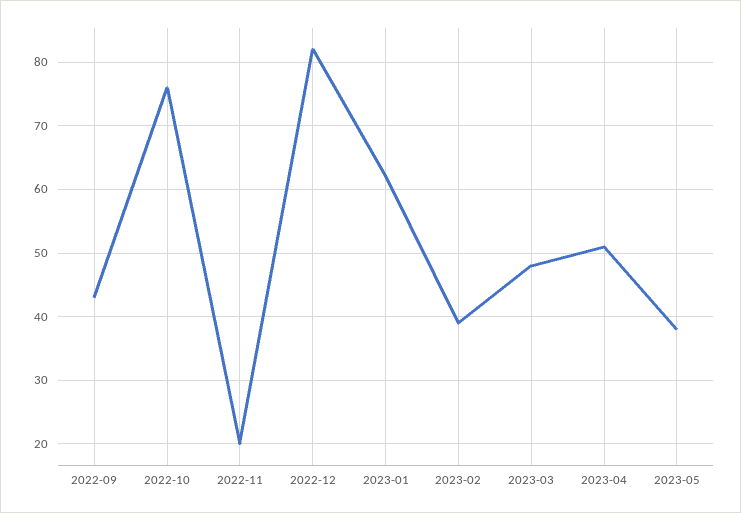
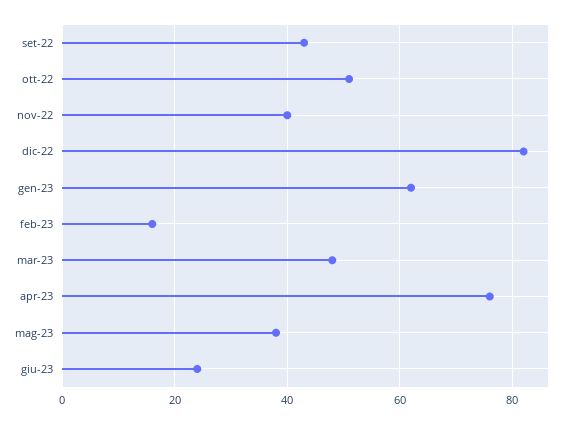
2022-10: 76 -> 50
2022-11: 20 -> 40
2023-02: 39 -> 15
2023-04: 51 -> 75
giu-23: none -> 25

